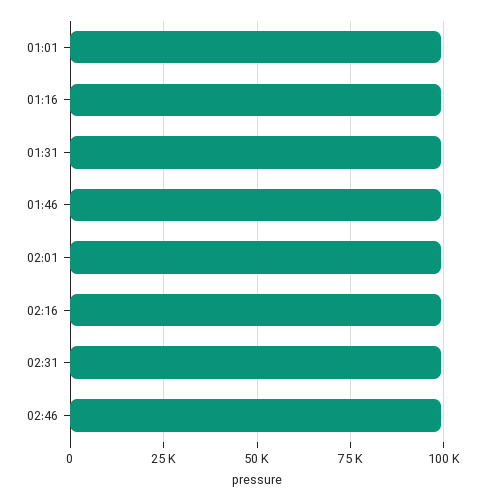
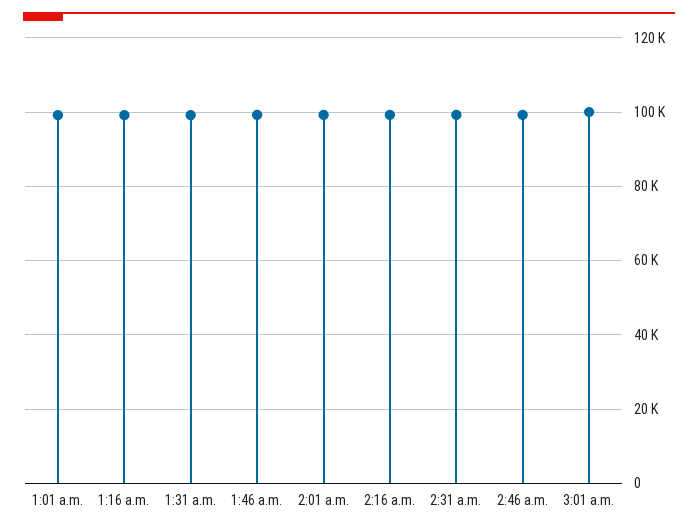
3:01 a.m.: none -> 100000

